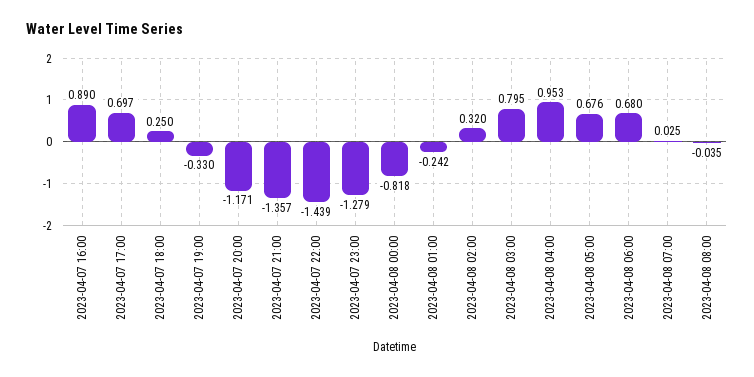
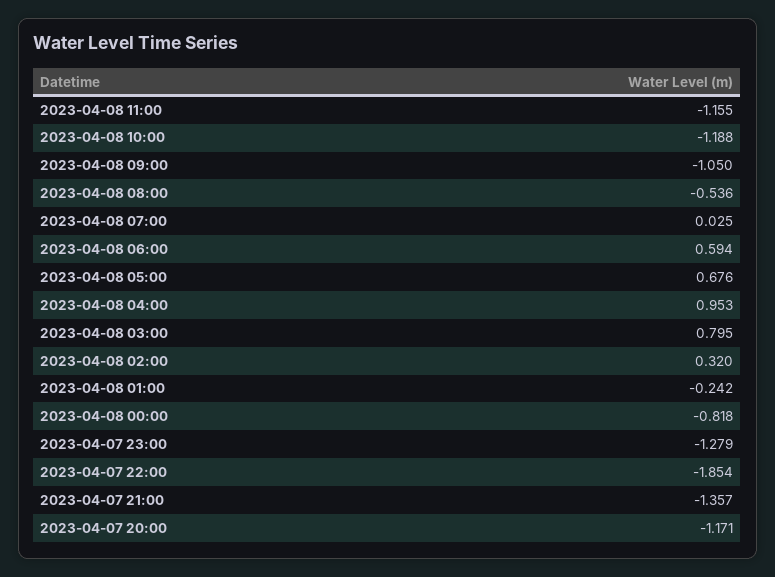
2023-04-07 16:00: 0.89 -> none
2023-04-07 17:00: 0.697 -> none
2023-04-07 18:00: 0.25 -> none
2023-04-07 19:00: -0.33 -> none
2023-04-07 22:00: -1.439 -> -1.854
2023-04-08 06:00: 0.68 -> 0.594
2023-04-08 08:00: -0.035 -> -0.536
2023-04-08 11:00: none -> -1.155
2023-04-08 10:00: none -> -1.188
2023-04-08 09:00: none -> -1.05

